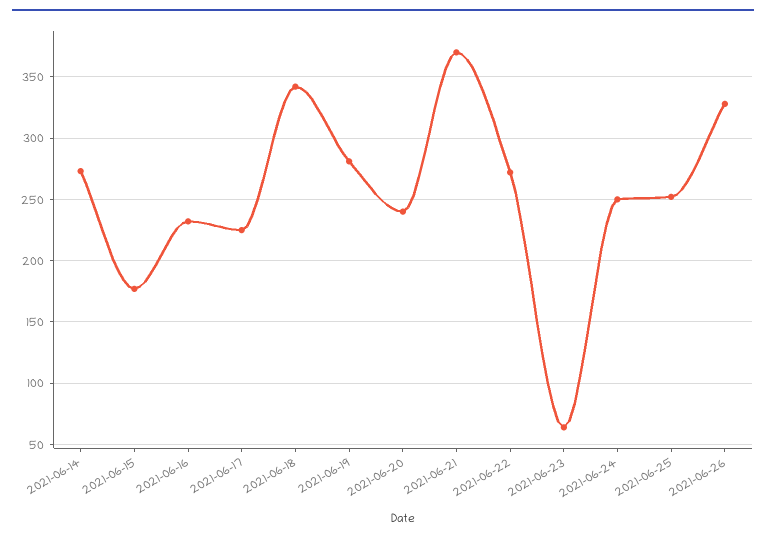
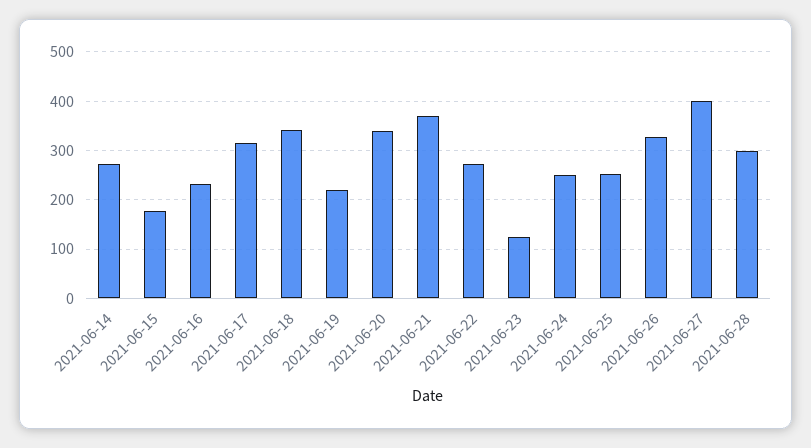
2021-06-17: 225 -> 320
2021-06-19: 280 -> 220
2021-06-20: 240 -> 340
2021-06-23: 65 -> 120
2021-06-27: none -> 400
2021-06-28: none -> 300

